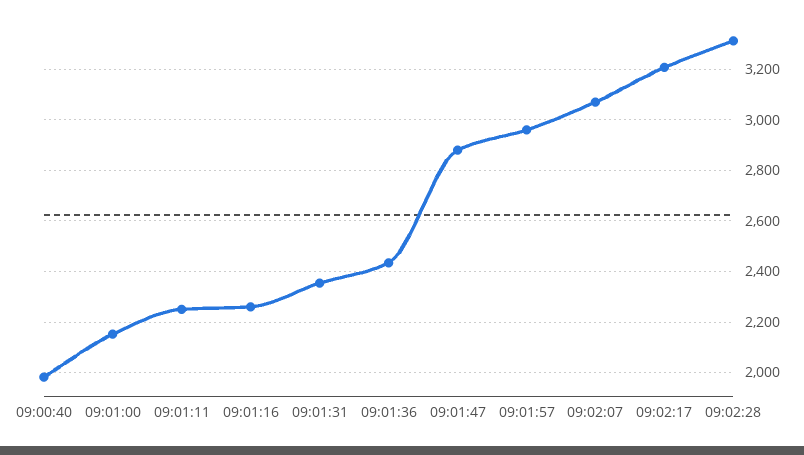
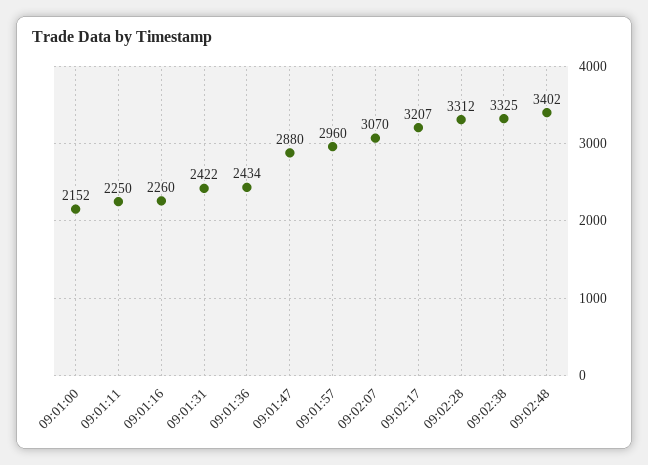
09:00:40: 1975 -> none
09:01:31: 2350 -> 2422
09:02:38: none -> 3325
09:02:48: none -> 3402

